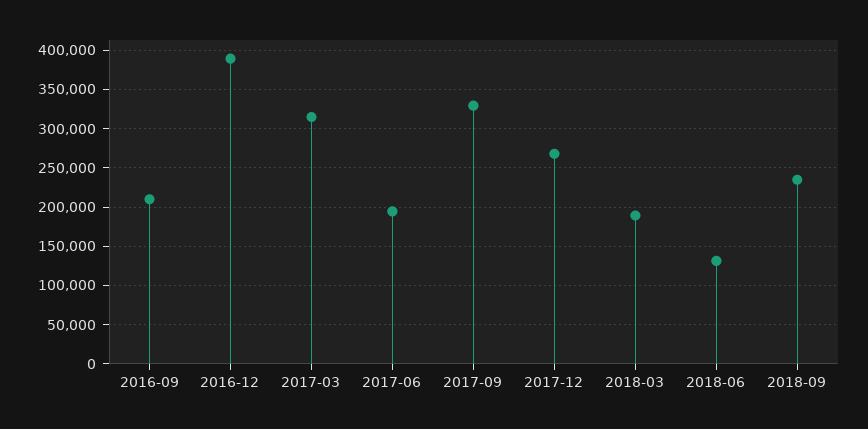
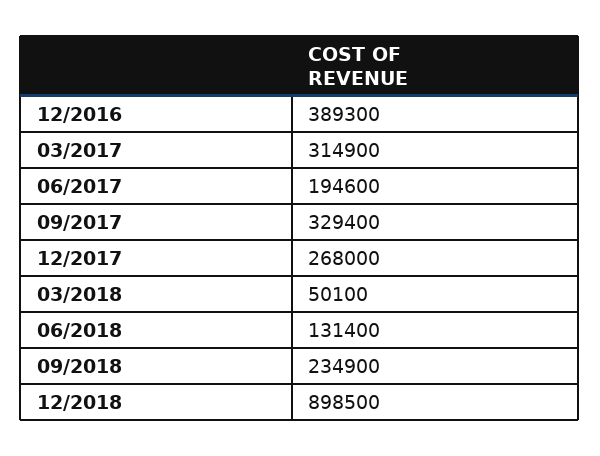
2016-09: 210000 -> none
2018-03: 190000 -> 50100
12/2018: none -> 898500

